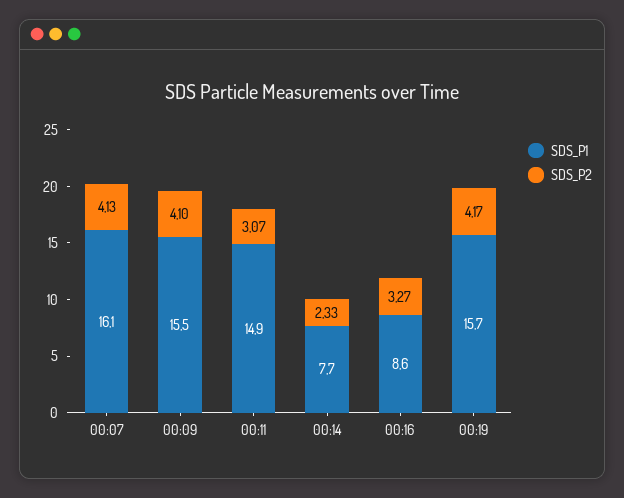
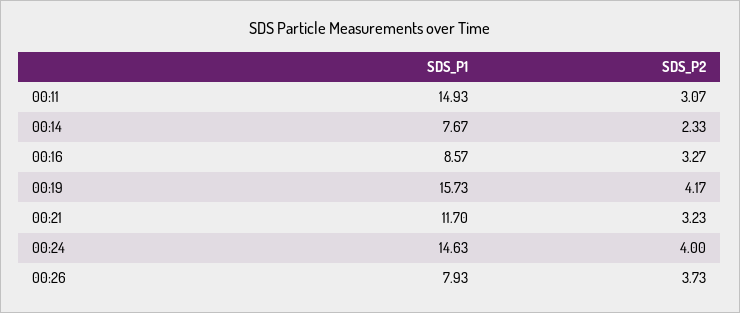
SDS_P1, 00:07: 16.1 -> none
SDS_P2, 00:07: 4.13 -> none
SDS_P1, 00:09: 15.5 -> none
SDS_P2, 00:09: 4.1 -> none
SDS_P1, 00:21: none -> 11.7
SDS_P2, 00:21: none -> 3.23
SDS_P1, 00:24: none -> 14.63
SDS_P2, 00:24: none -> 4
SDS_P1, 00:26: none -> 7.93
SDS_P2, 00:26: none -> 3.73

